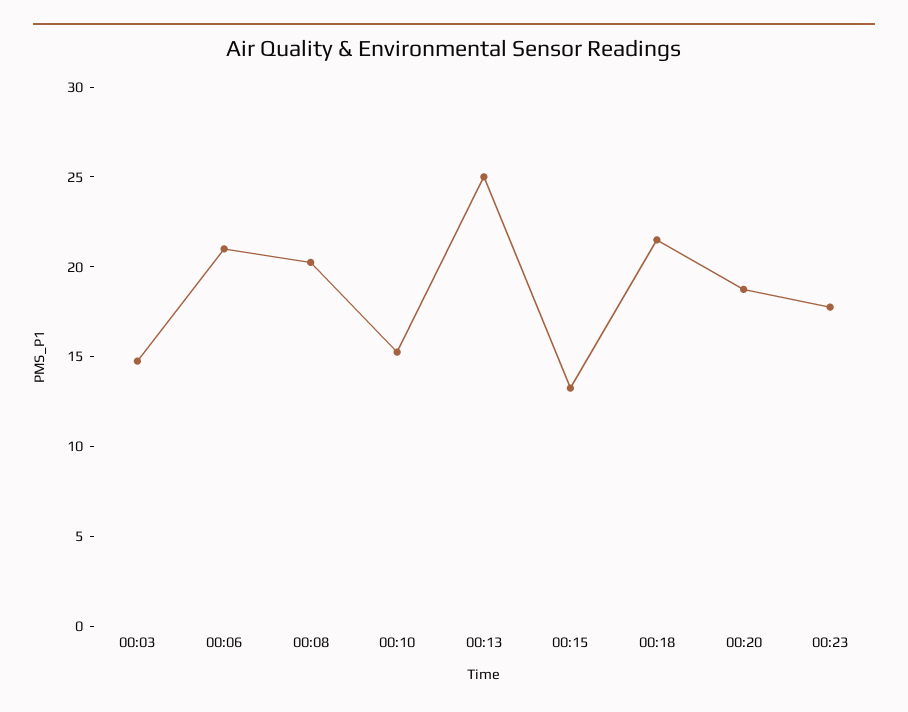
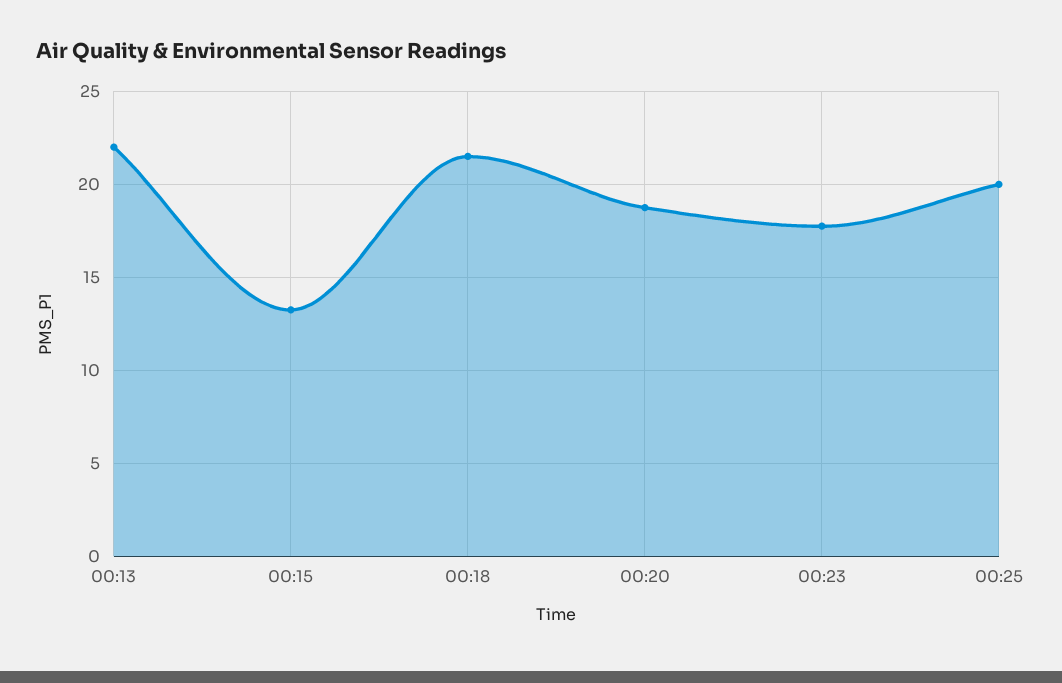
00:03: 15 -> none
00:06: 21 -> none
00:08: 20 -> none
00:10: 15 -> none
00:13: 25 -> 22
00:25: none -> 20

